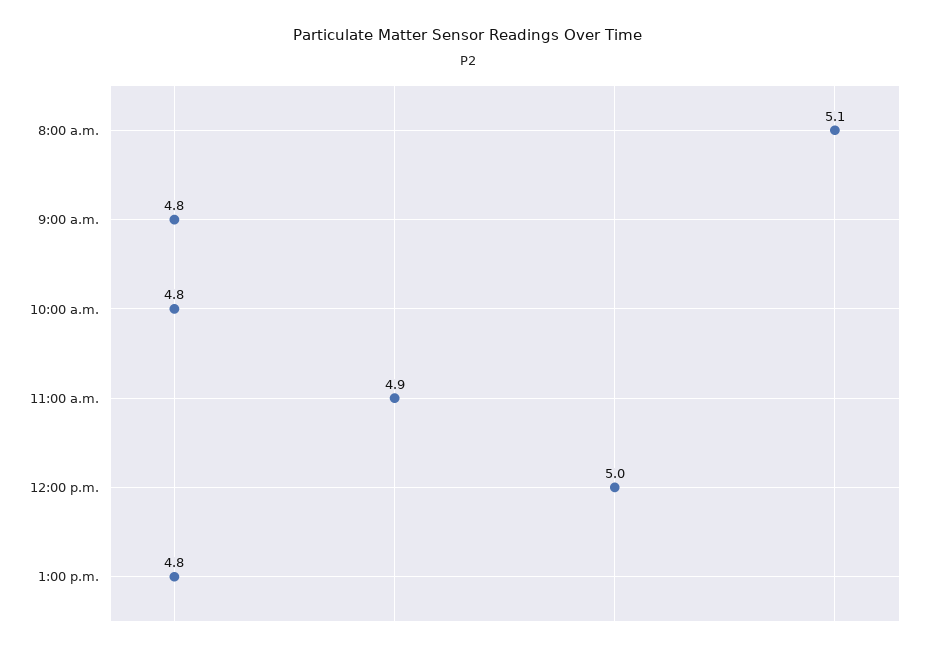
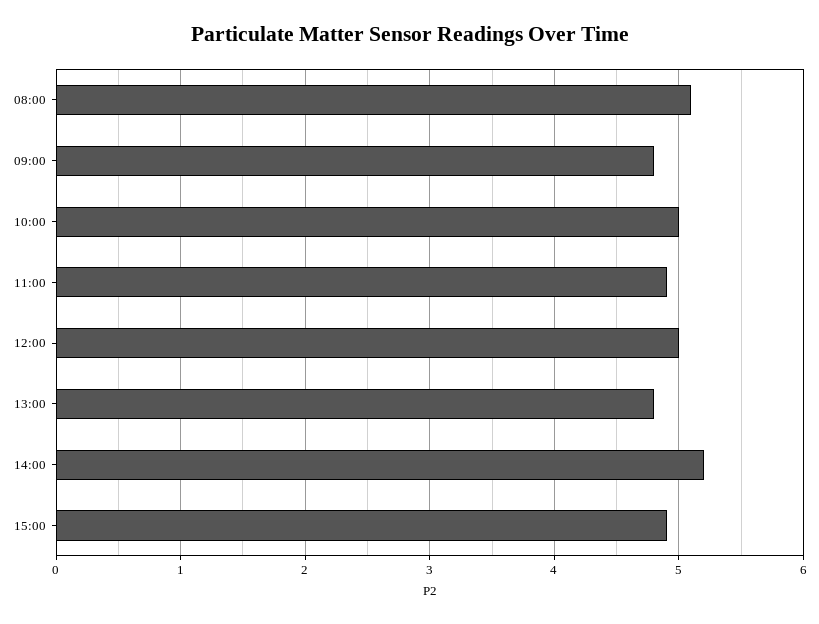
10:00 a.m.: 4.8 -> 5
14:00: none -> 5.2
15:00: none -> 4.9

